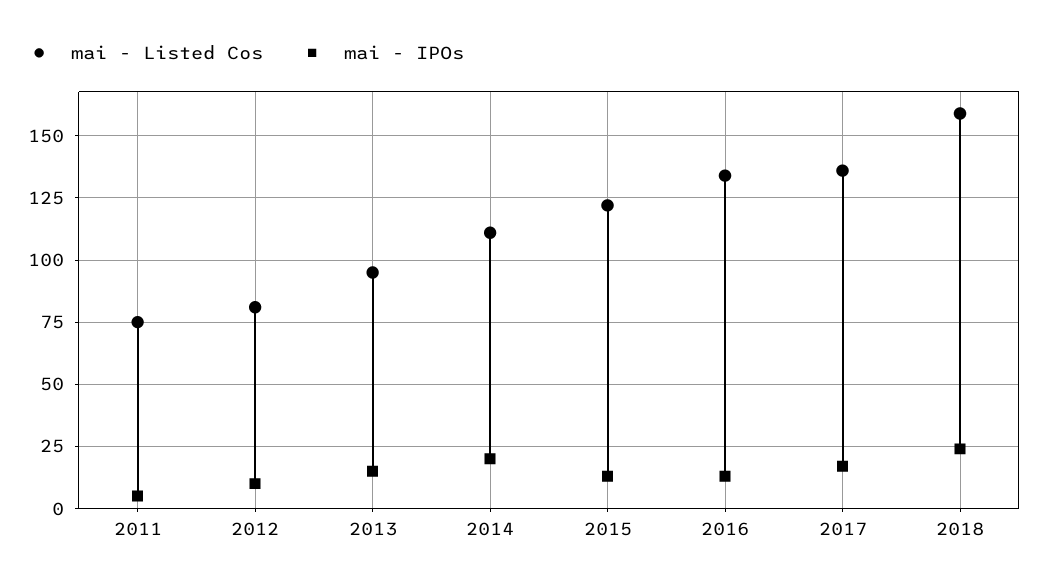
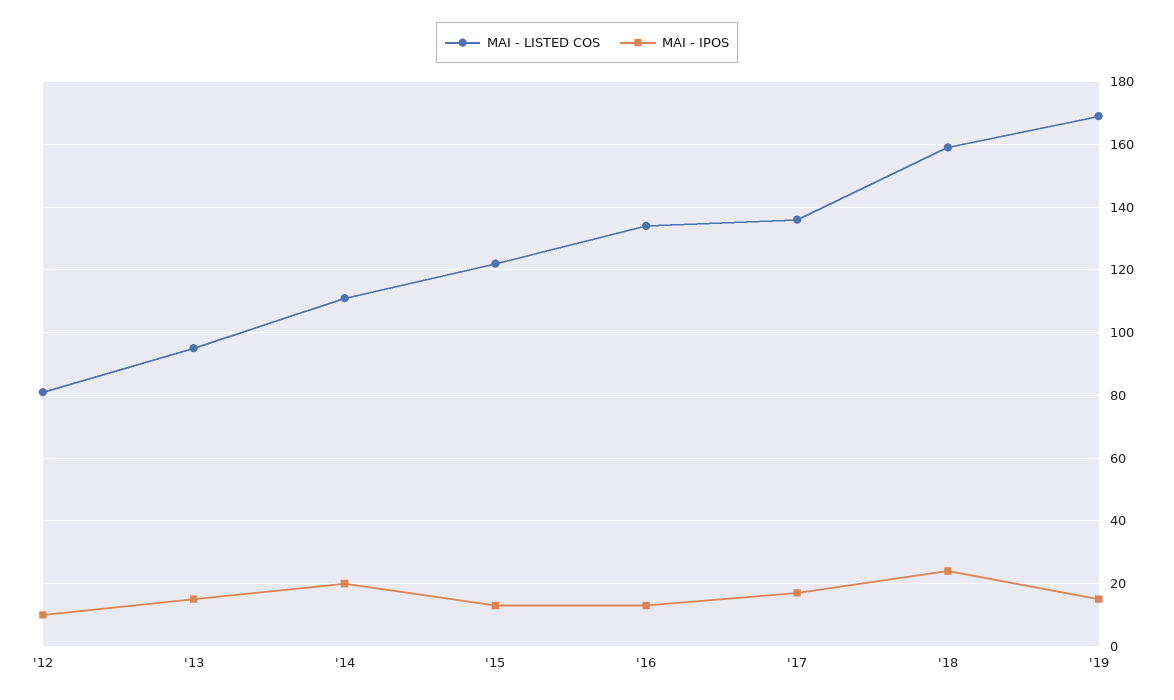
mai - Listed Cos, 2011: 75 -> none
mai - IPOs, 2011: 5 -> none
mai - Listed Cos, '19: none -> 170
mai - IPOs, '19: none -> 15

